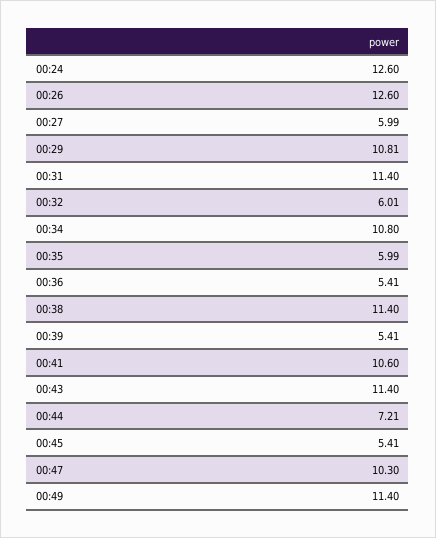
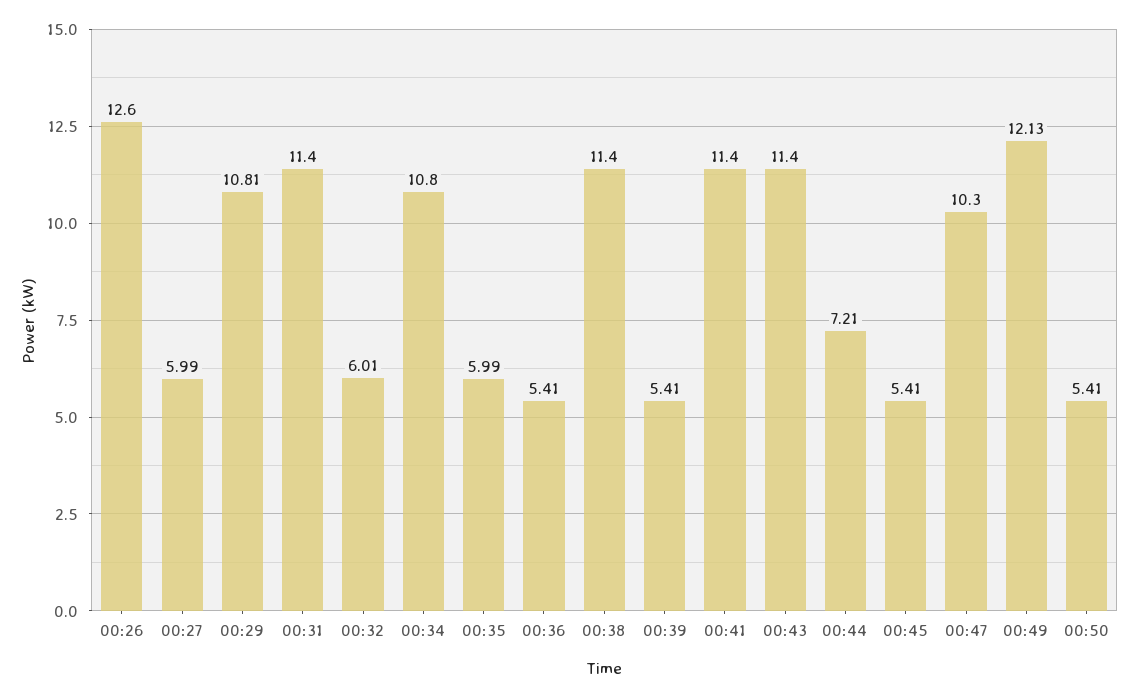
00:24: 12.6 -> none
00:41: 10.6 -> 11.4
00:49: 11.4 -> 12.13
00:50: none -> 5.41

